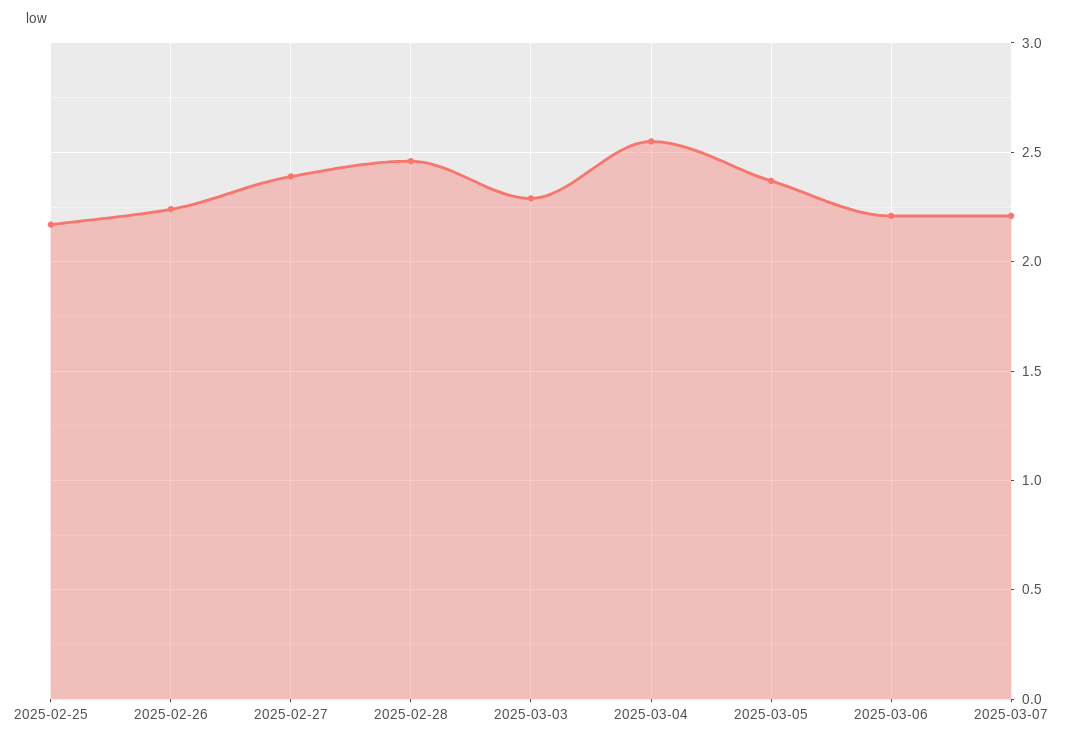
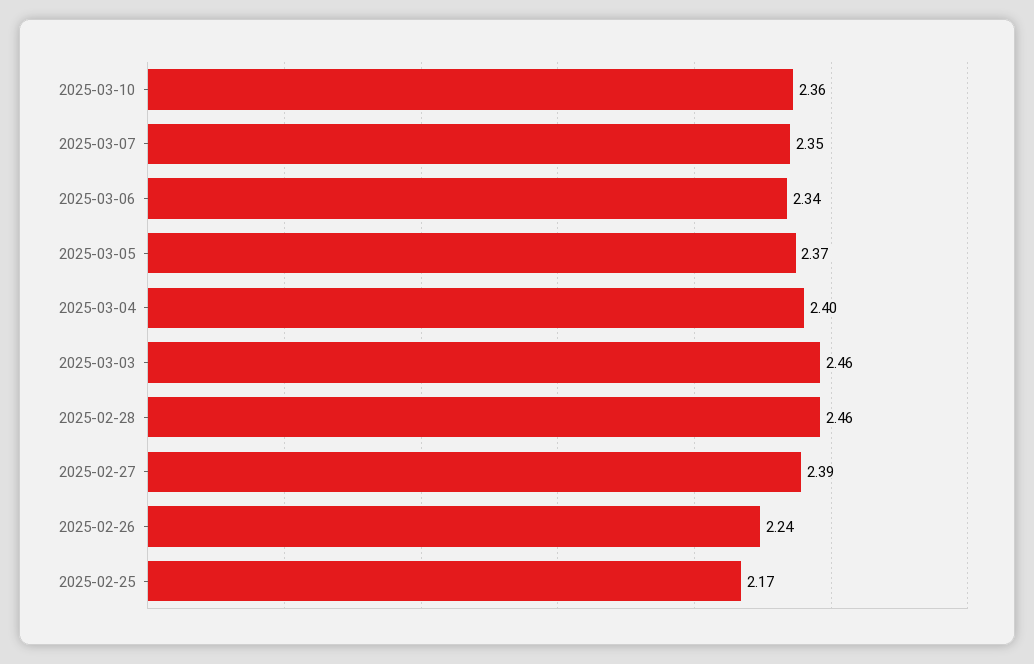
2025-03-03: 2.3 -> 2.46
2025-03-04: 2.55 -> 2.4
2025-03-06: 2.2 -> 2.34
2025-03-07: 2.2 -> 2.35
2025-03-10: none -> 2.36

